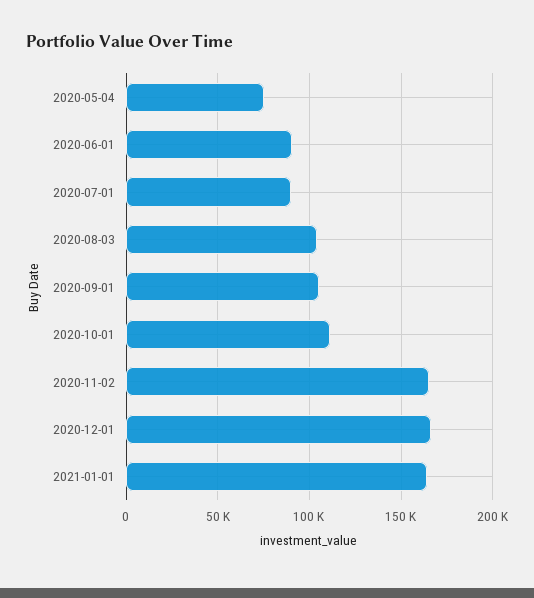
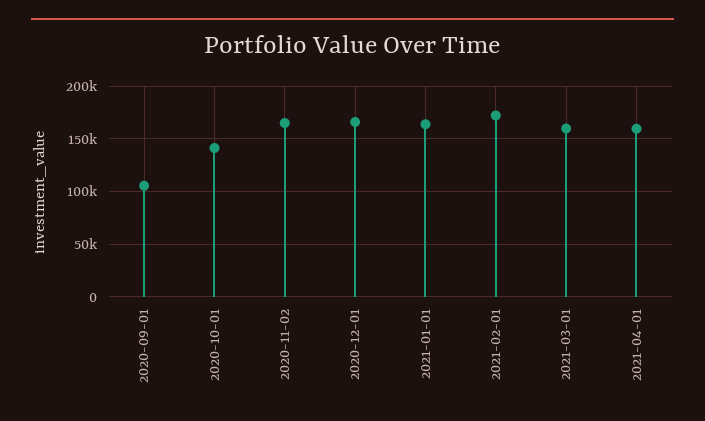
2020-05-04: 75000 -> none
2020-06-01: 90000 -> none
2020-07-01: 90000 -> none
2020-08-03: 105000 -> none
2020-10-01: 110000 -> 140000
2021-02-01: none -> 170000
2021-03-01: none -> 160000
2021-04-01: none -> 160000

